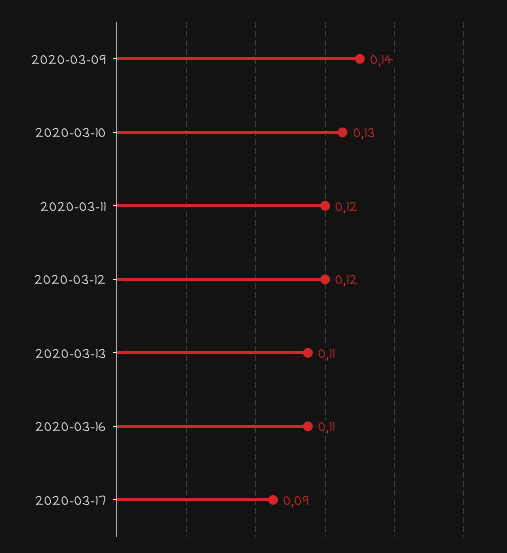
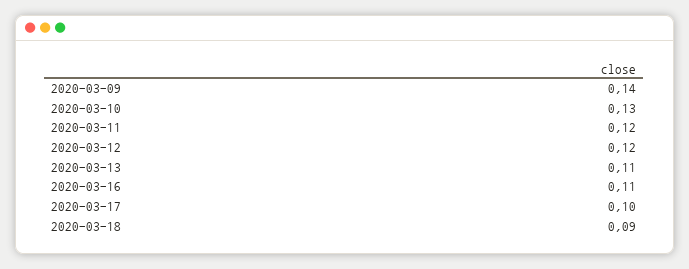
2020-03-17: 0.09 -> 0.1
2020-03-18: none -> 0.09

